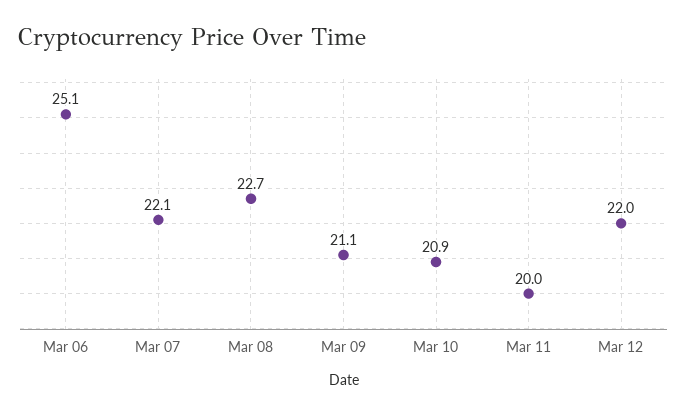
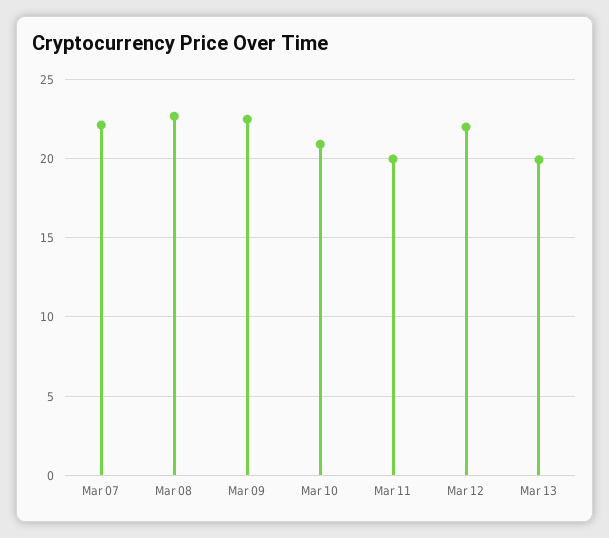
Mar 06: 25.1 -> none
Mar 09: 21.1 -> 22.5
Mar 13: none -> 20

